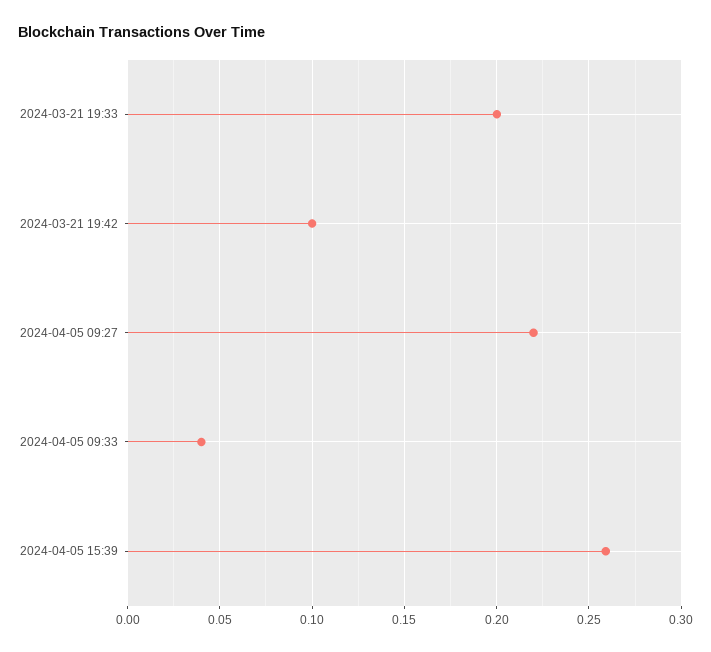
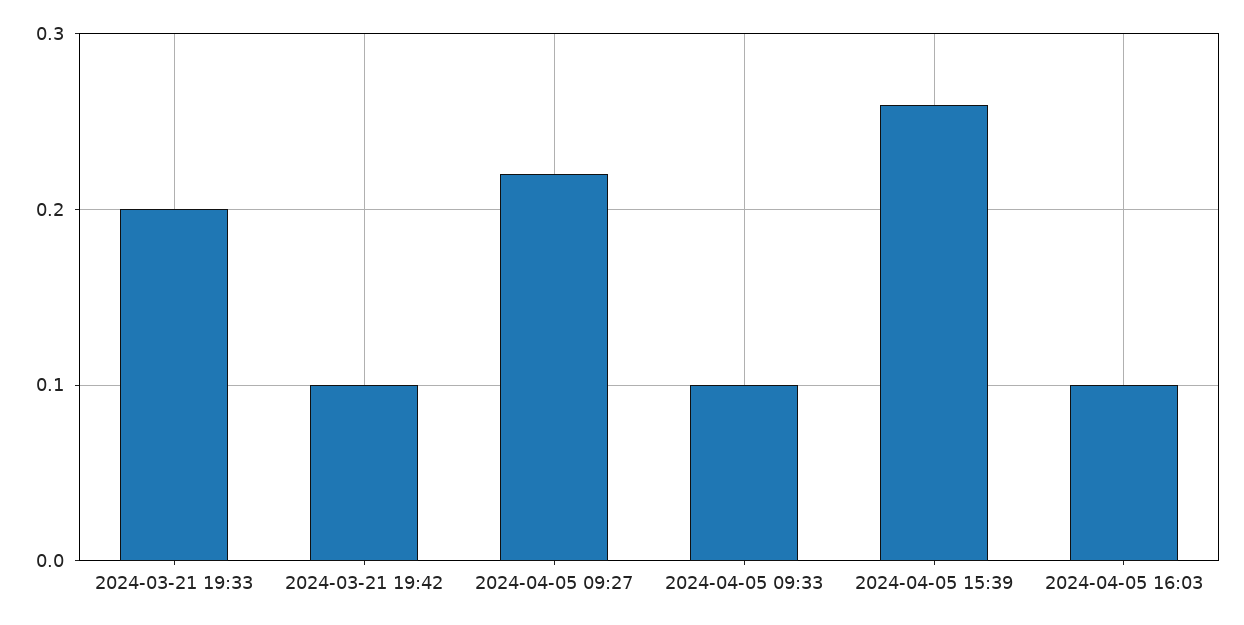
2024-04-05 09:33: 0.04 -> 0.1
2024-04-05 16:03: none -> 0.1

